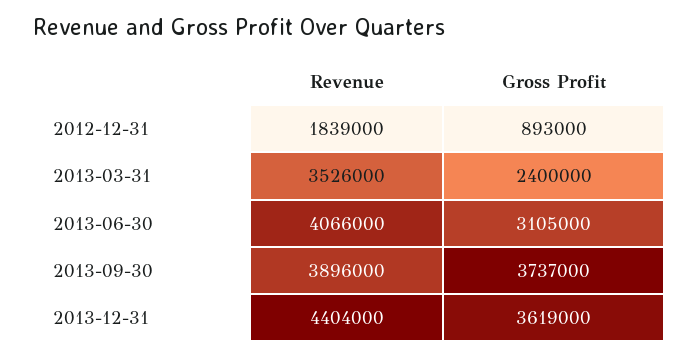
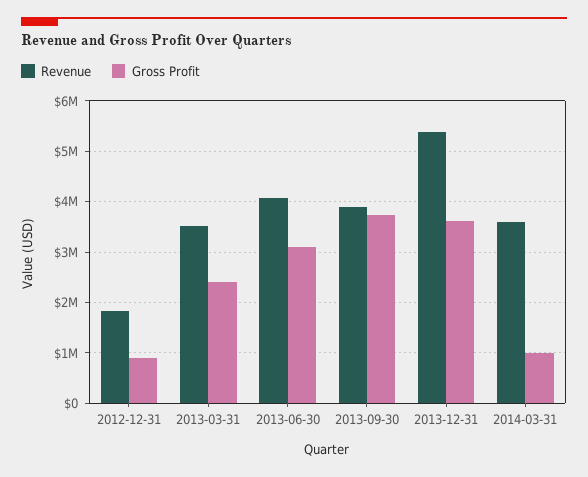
Revenue, 2013-12-31: 4404000 -> 5400000
Revenue, 2014-03-31: none -> 3600000
Gross Profit, 2014-03-31: none -> 1000000

